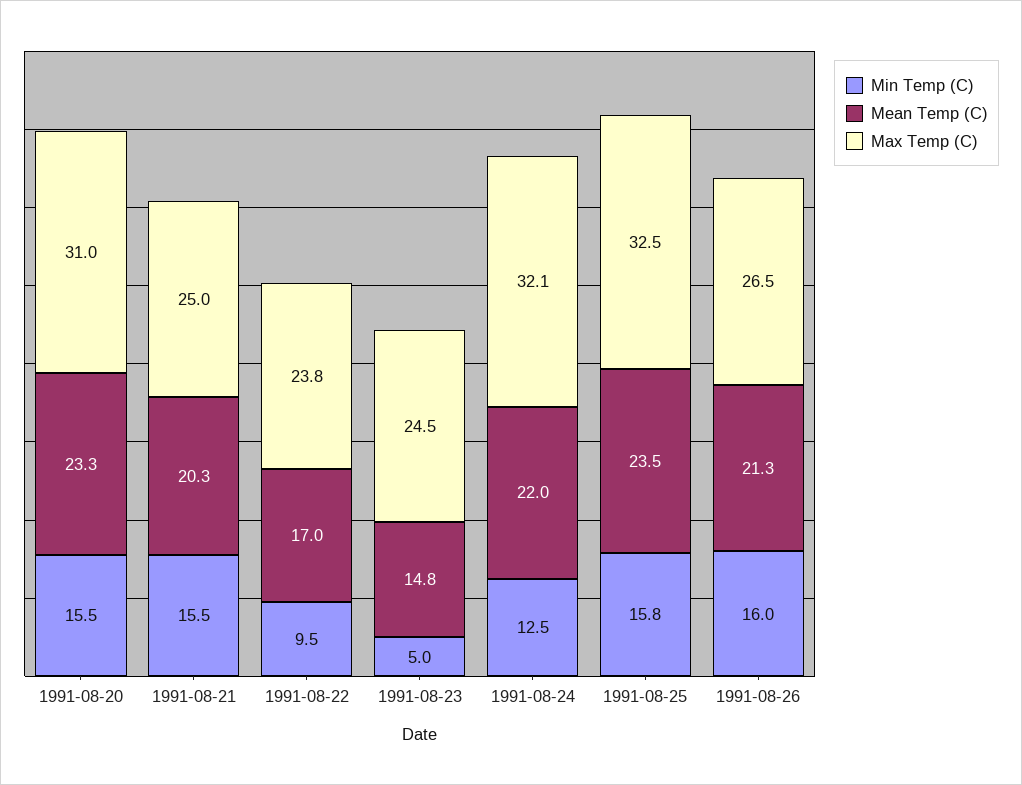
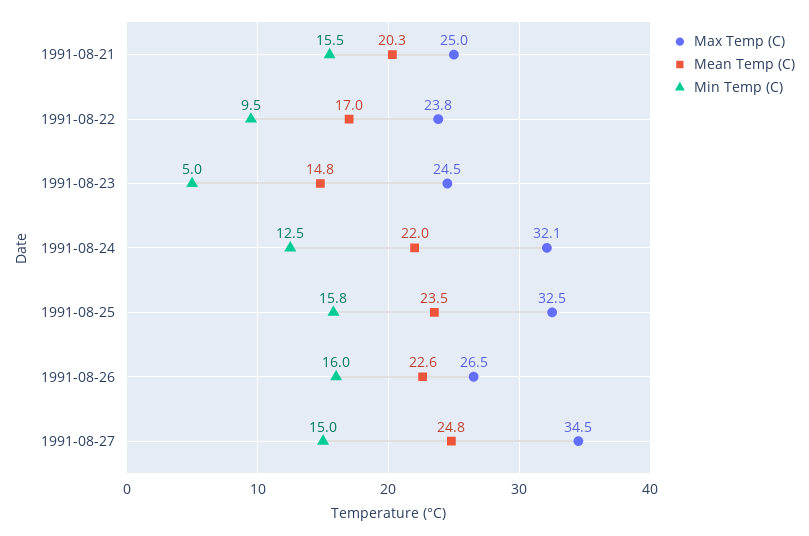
Min Temp (C), 1991-08-20: 15.5 -> none
Mean Temp (C), 1991-08-20: 23.3 -> none
Max Temp (C), 1991-08-20: 31 -> none
Mean Temp (C), 1991-08-26: 21.3 -> 22.6
Max Temp (C), 1991-08-27: none -> 34.5
Mean Temp (C), 1991-08-27: none -> 24.8
Min Temp (C), 1991-08-27: none -> 15

